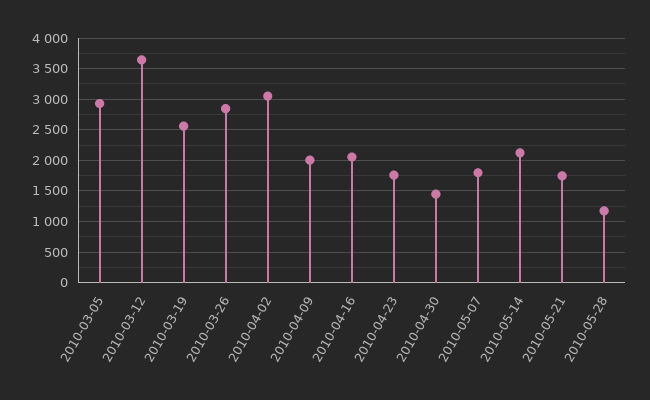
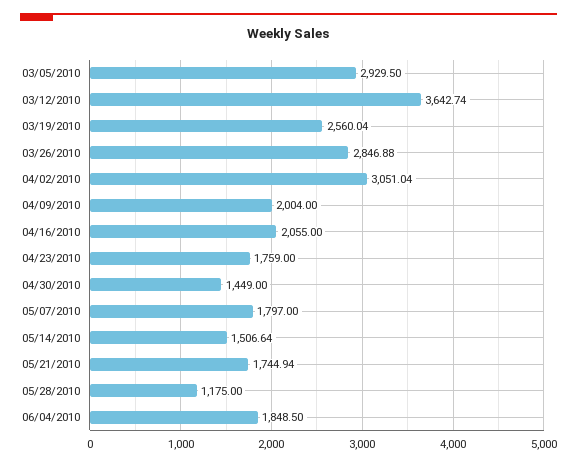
2010-05-14: 2100 -> 1506.64
06/04/2010: none -> 1848.5

